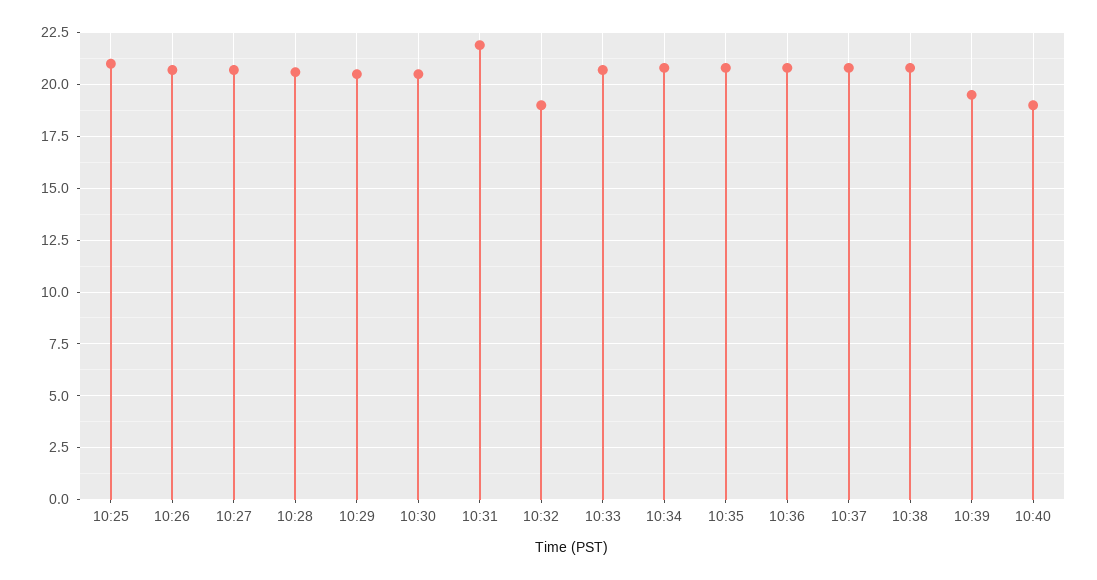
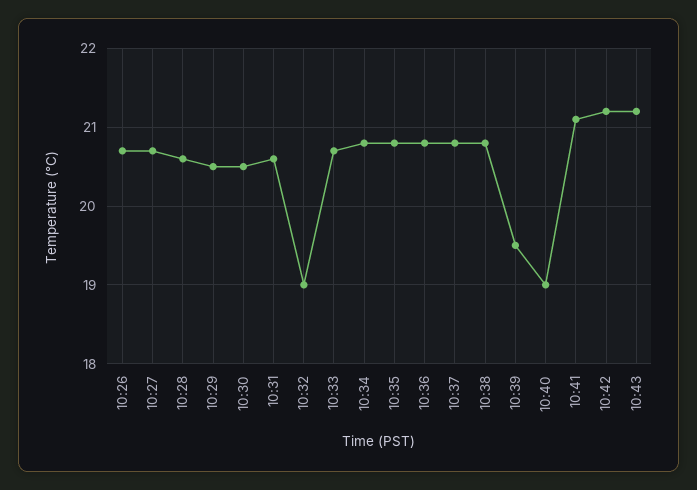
10:25: 21 -> none
10:31: 22 -> 20.6
10:41: none -> 21.1
10:42: none -> 21.2
10:43: none -> 21.2

